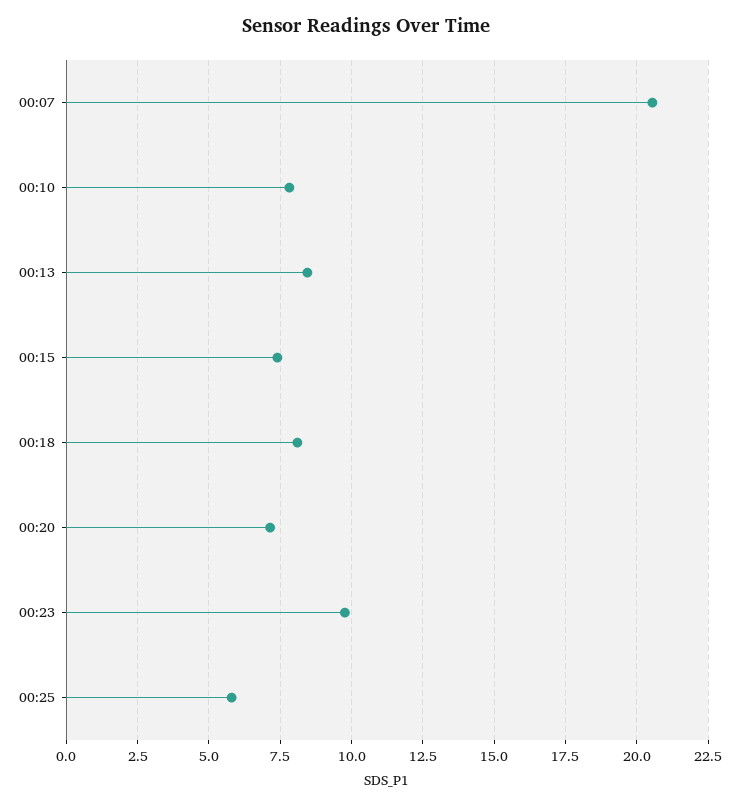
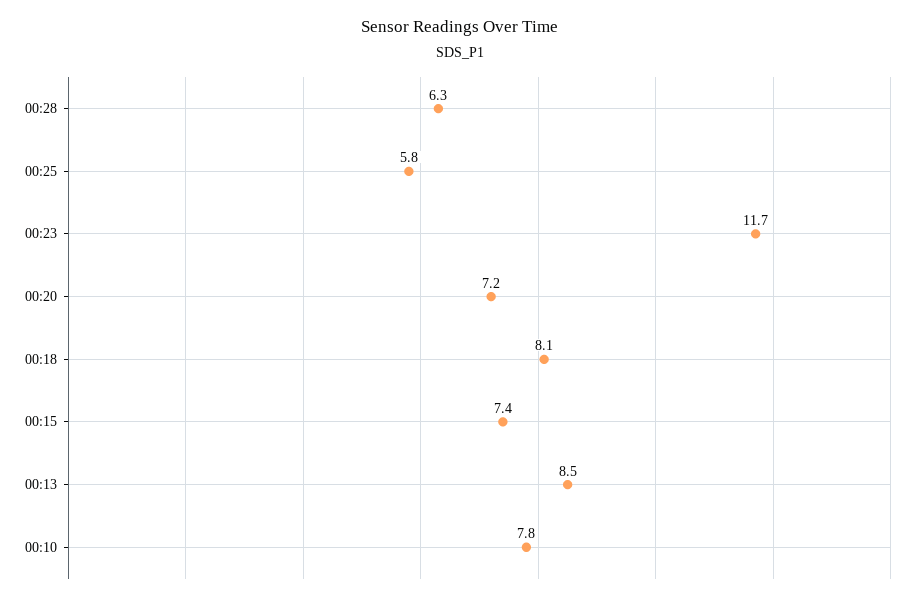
00:07: 20.5 -> none
00:23: 9.75 -> 11.7
00:28: none -> 6.3

